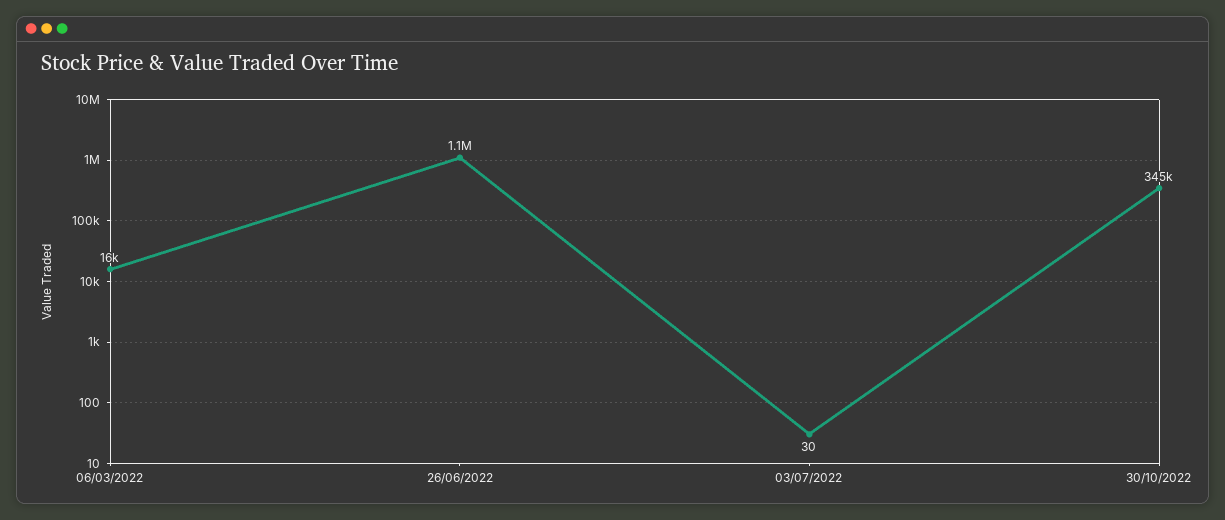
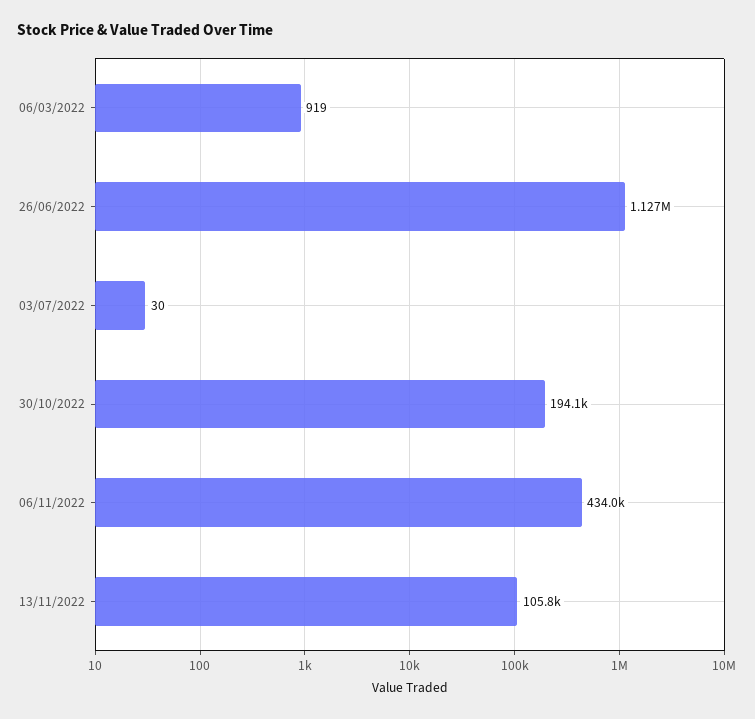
06/03/2022: 16000 -> 919
30/10/2022: 345000 -> 194100
06/11/2022: none -> 434000
13/11/2022: none -> 105800

